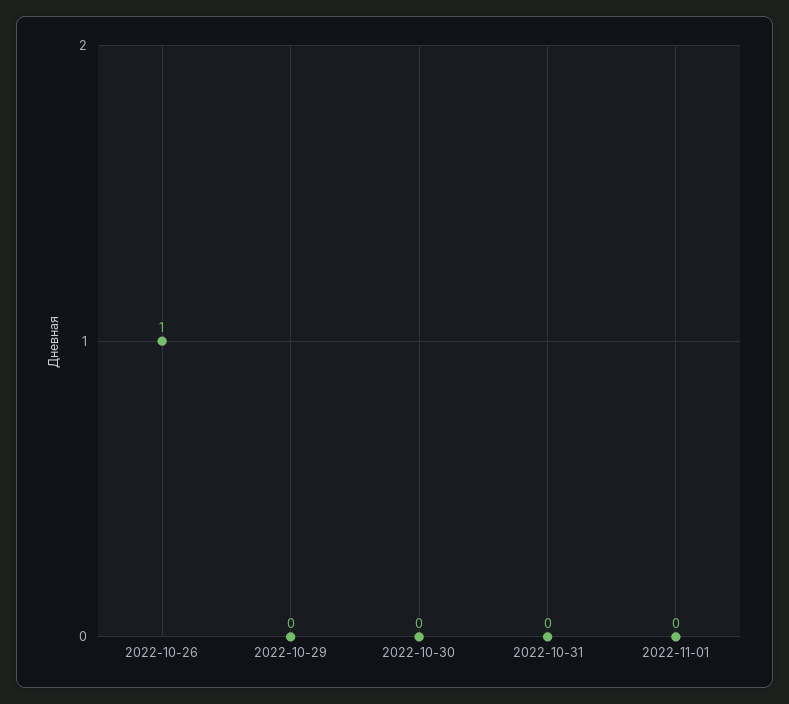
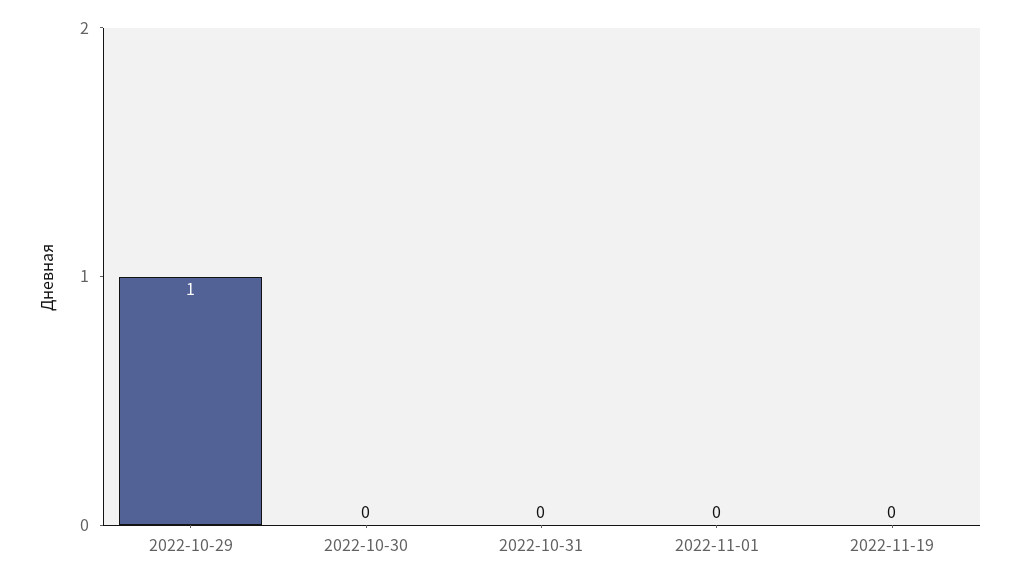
2022-10-26: 1 -> none
2022-10-29: 0 -> 1
2022-11-19: none -> 0

